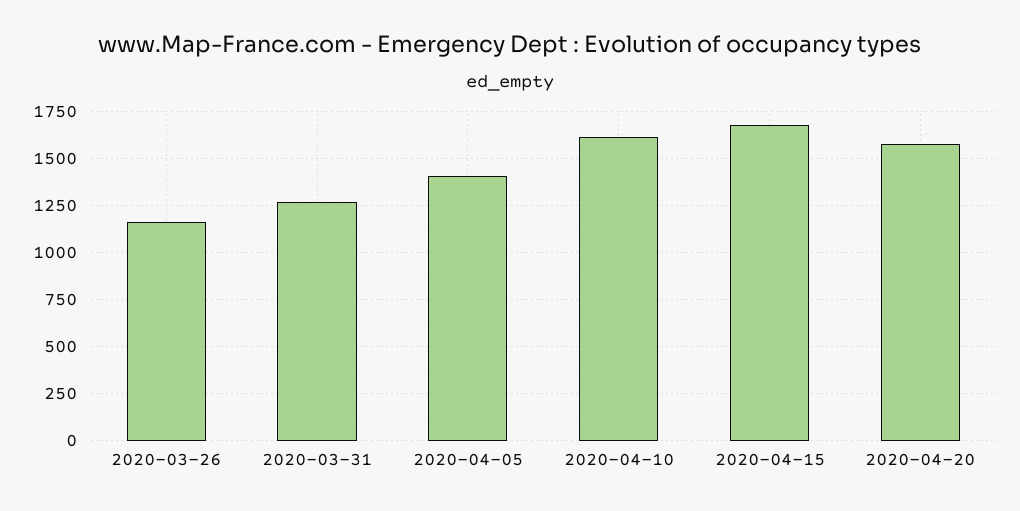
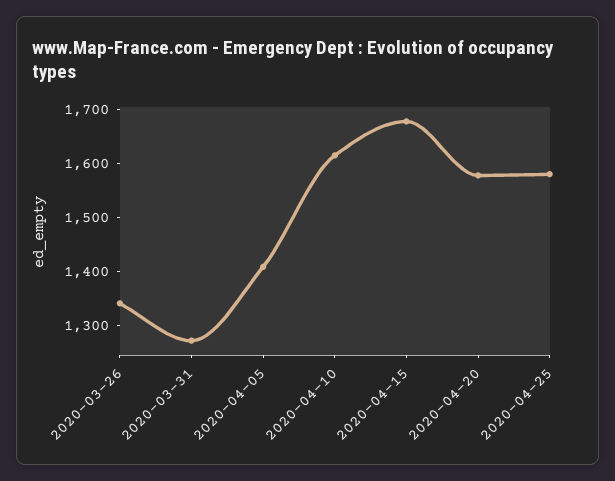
2020-03-26: 1150 -> 1340
2020-04-25: none -> 1580

